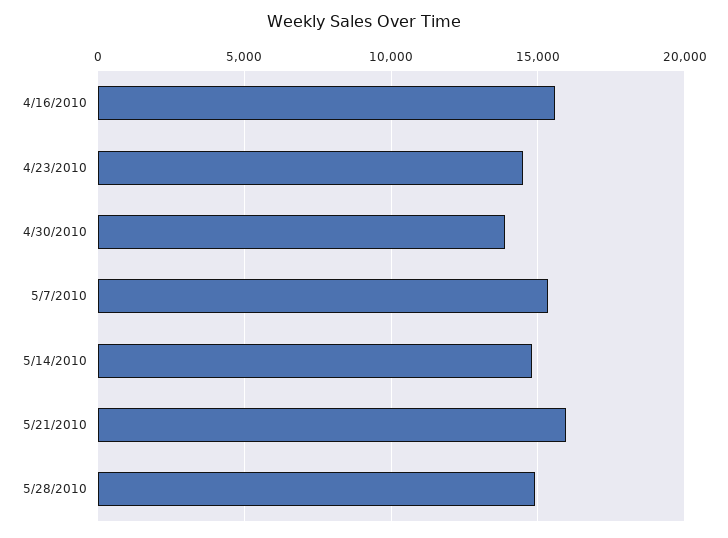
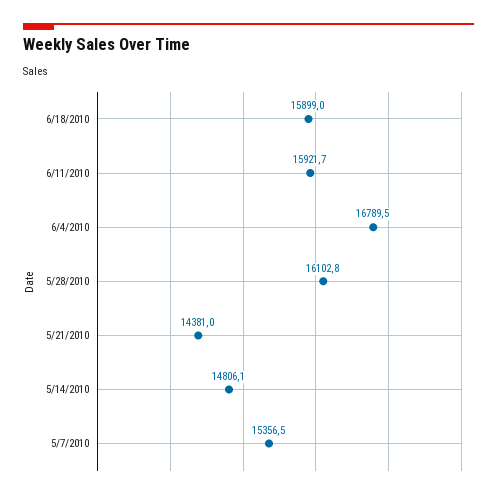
4/16/2010: 15500 -> none
4/23/2010: 14500 -> none
4/30/2010: 14000 -> none
5/21/2010: 16000 -> 14381
5/28/2010: 15000 -> 16102.8
6/18/2010: none -> 15899
6/11/2010: none -> 15921.7
6/4/2010: none -> 16789.5

